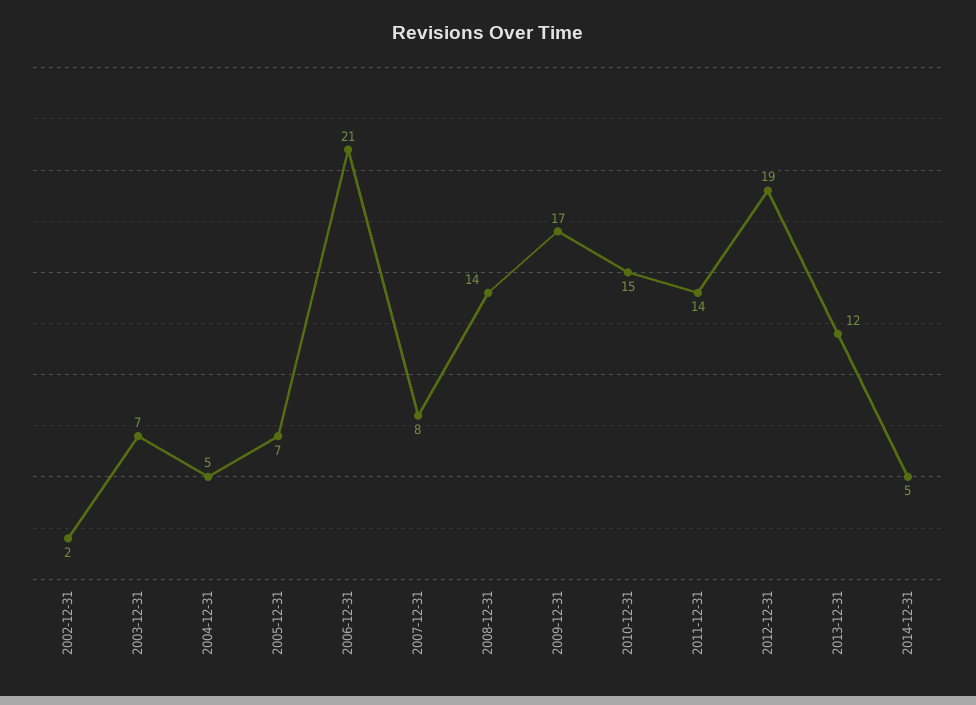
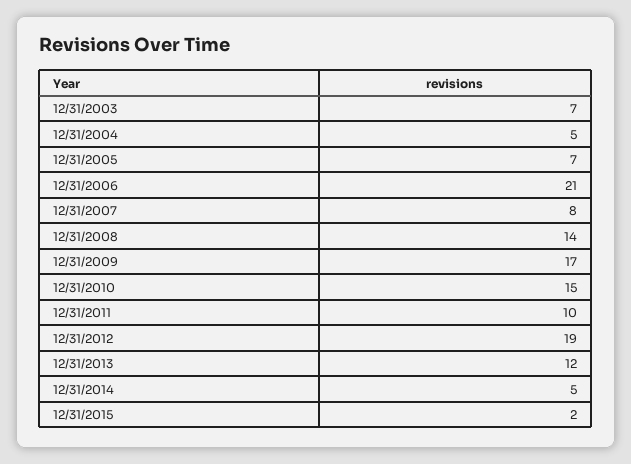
2002-12-31: 2 -> none
2011-12-31: 14 -> 10
12/31/2015: none -> 2

